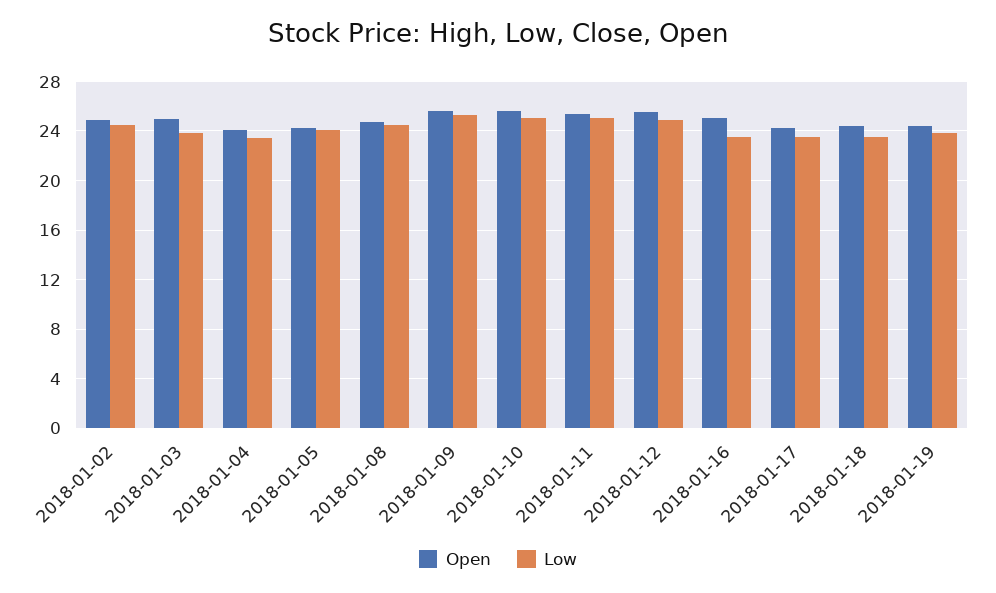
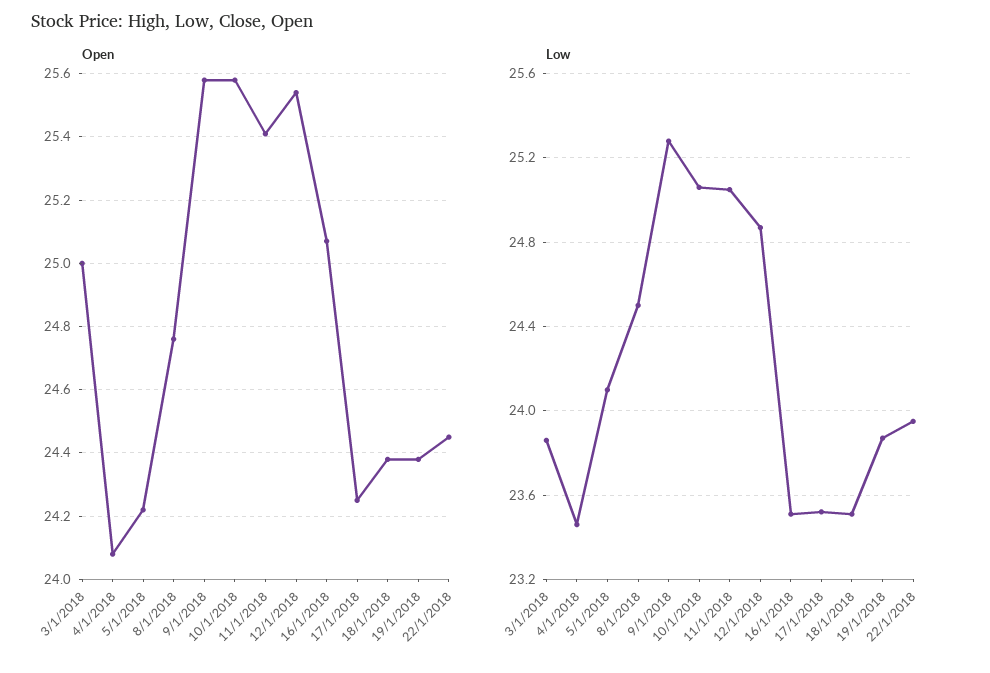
Open, 2018-01-02: 25 -> none
Low, 2018-01-02: 24.5 -> none
Open, 22/1/2018: none -> 24.45
Low, 22/1/2018: none -> 23.95

